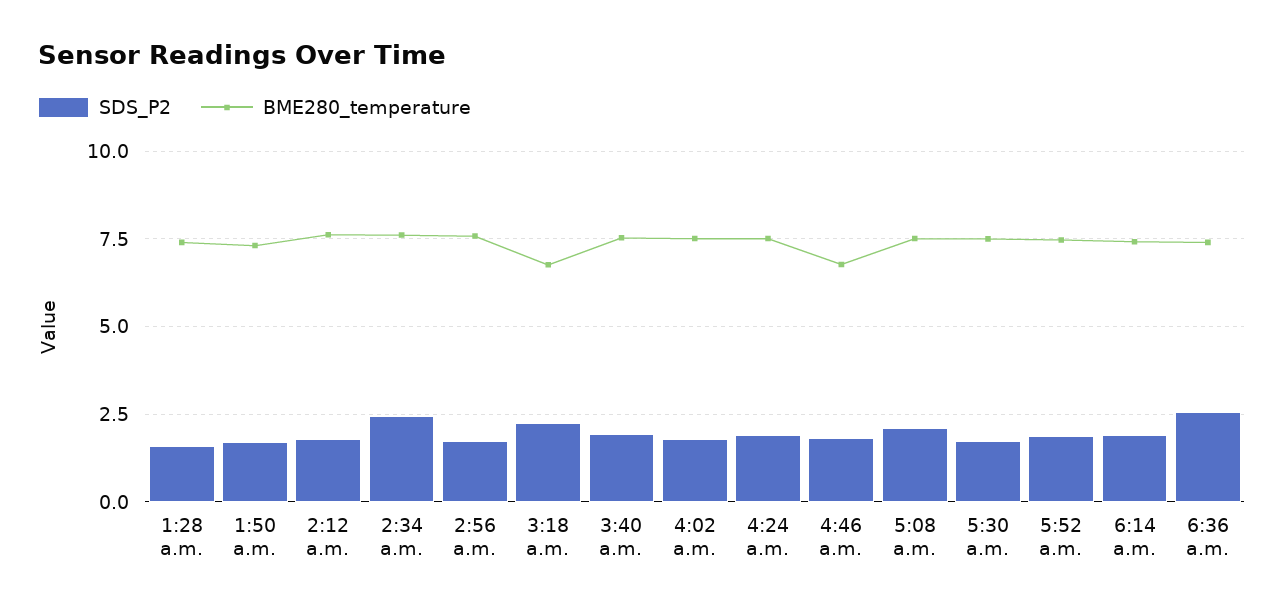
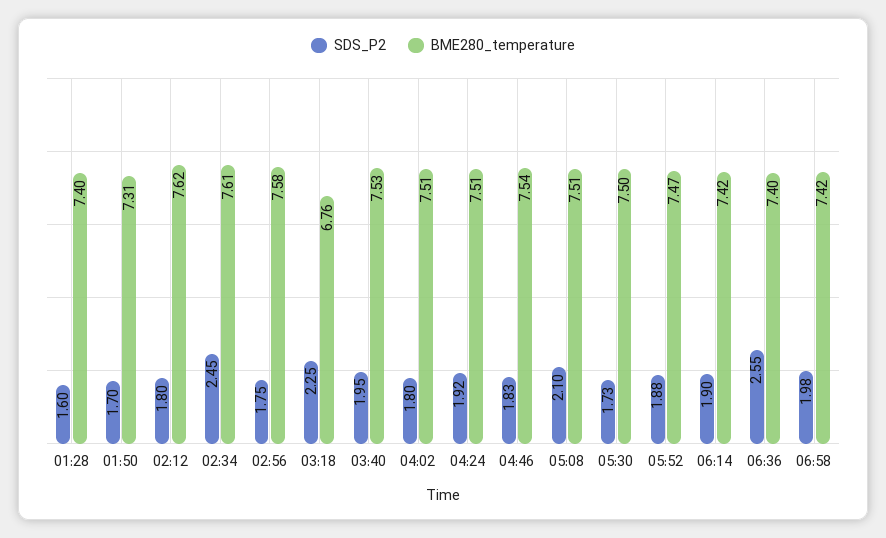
BME280_temperature, 4:46 a.m.: 6.75 -> 7.54
SDS_P2, 06:58: none -> 1.98
BME280_temperature, 06:58: none -> 7.42

